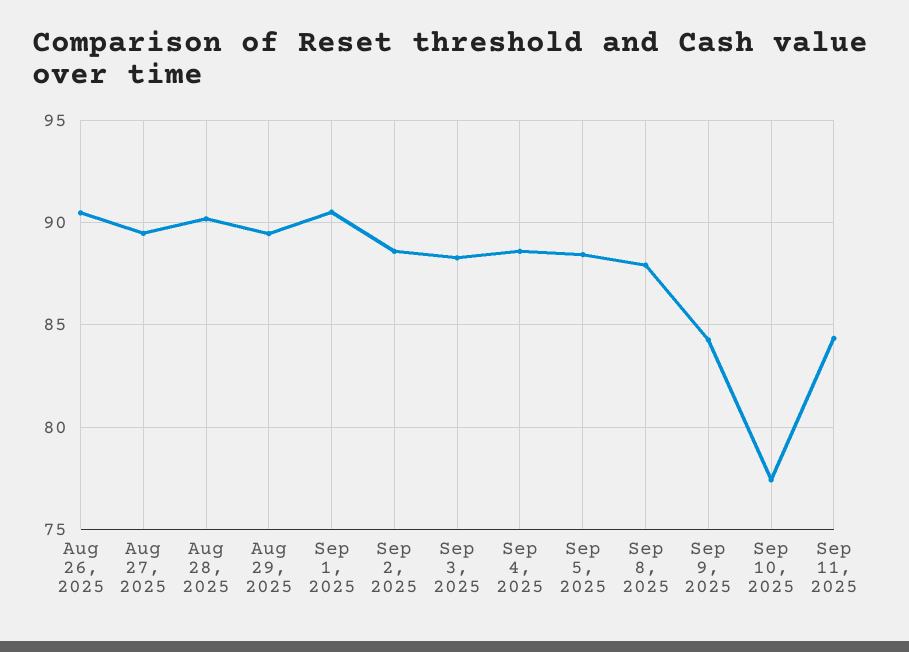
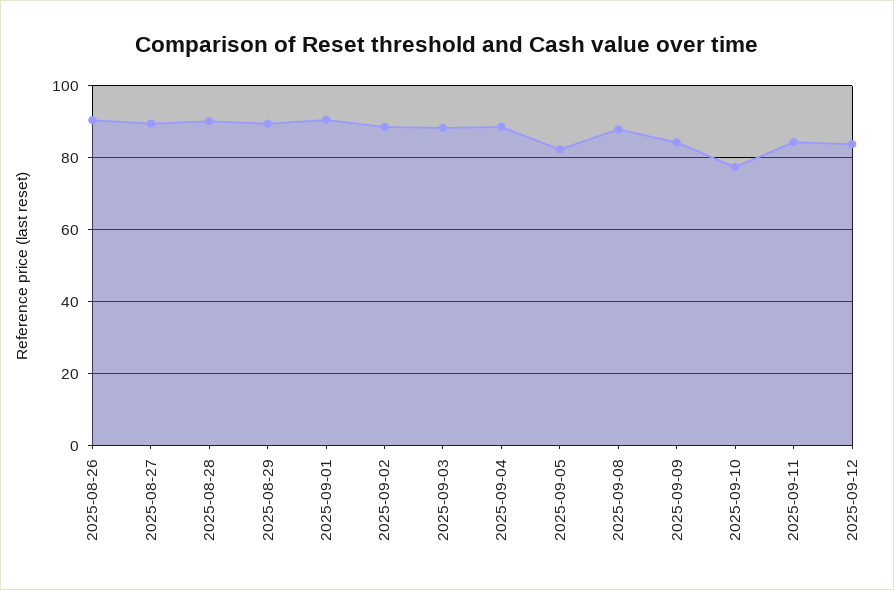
Sep 5, 2025: 88.5 -> 82
2025-09-12: none -> 84

